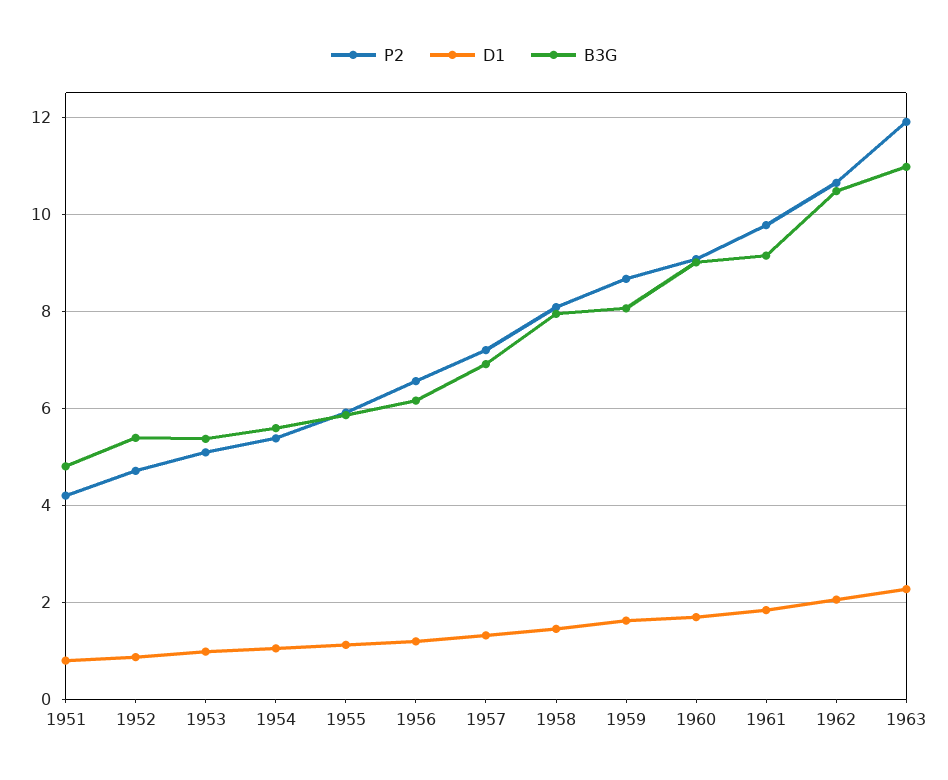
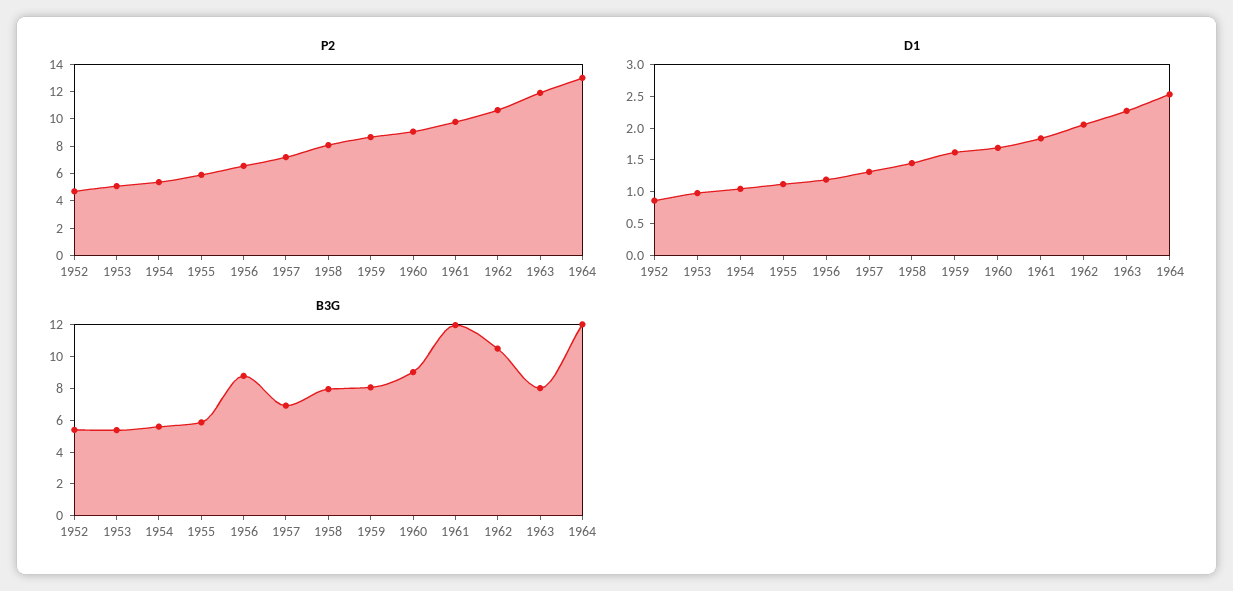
P2, 1951: 4.2 -> none
D1, 1951: 0.8 -> none
B3G, 1951: 4.8 -> none
B3G, 1956: 6.2 -> 9
B3G, 1961: 9.2 -> 12
B3G, 1963: 11 -> 8
P2, 1964: none -> 13
D1, 1964: none -> 2.5
B3G, 1964: none -> 12

